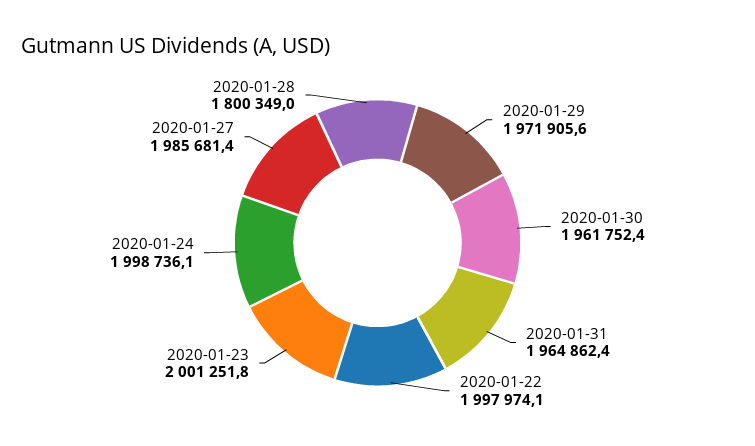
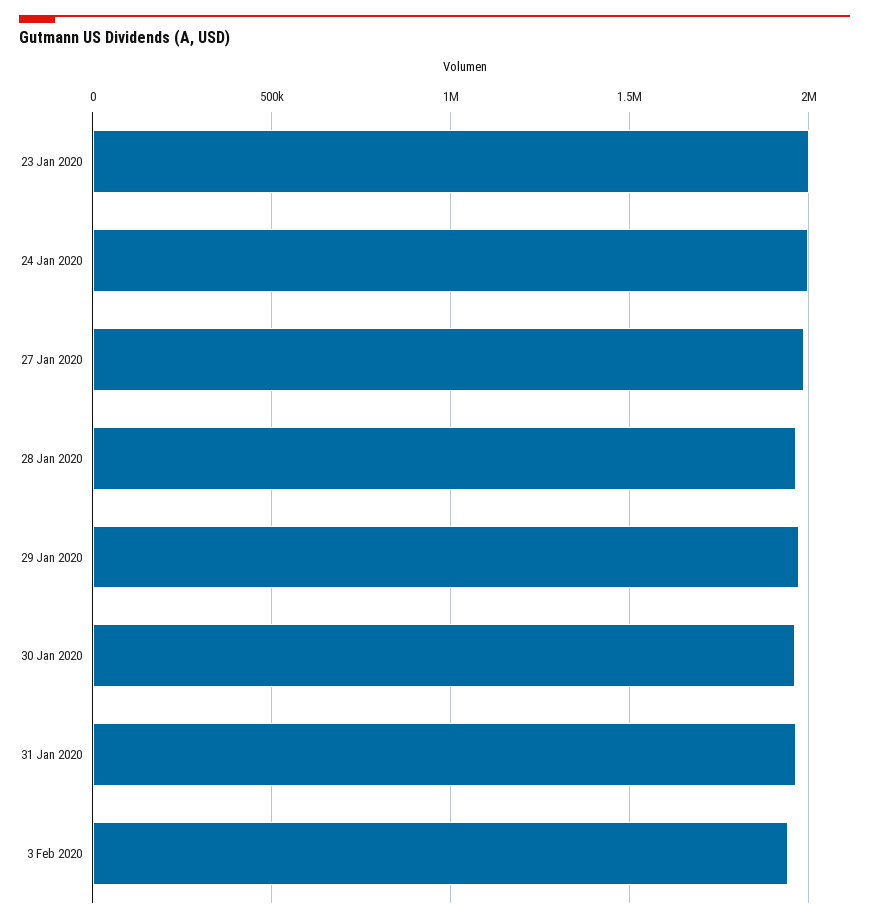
2020-01-22: 1997974.1 -> none
2020-01-28: 1800349 -> 1950000
3 Feb 2020: none -> 1950000

